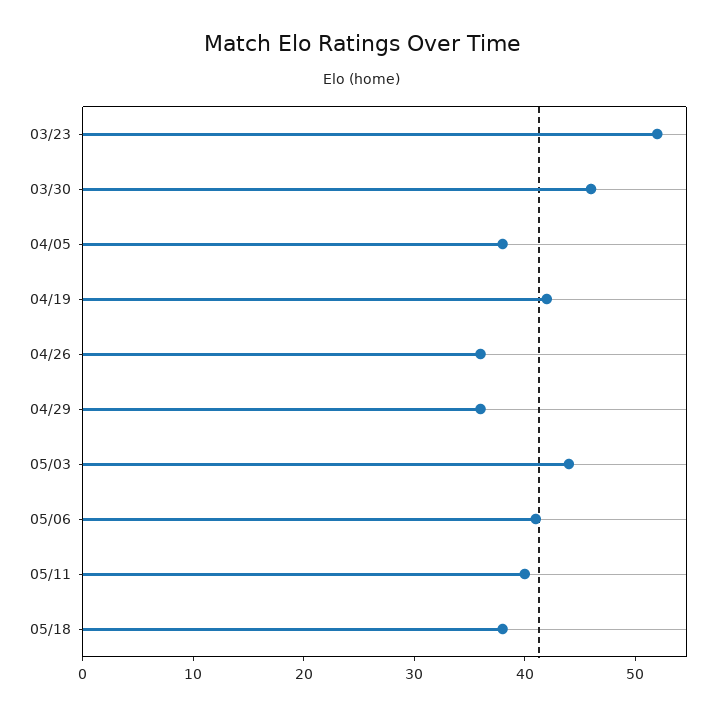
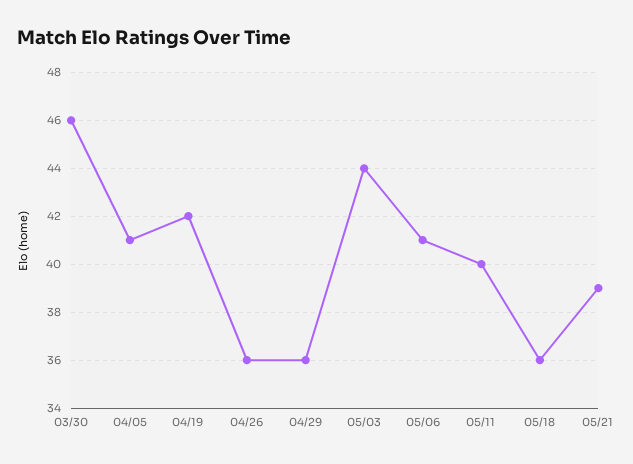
03/23: 52 -> none
04/05: 38 -> 41
05/18: 38 -> 36
05/21: none -> 39

